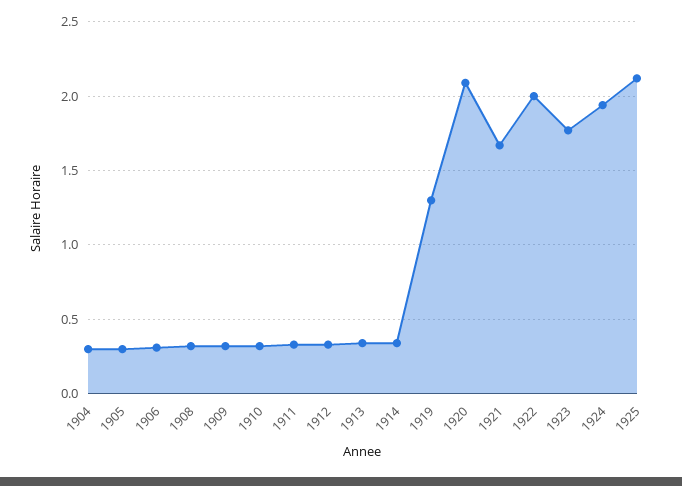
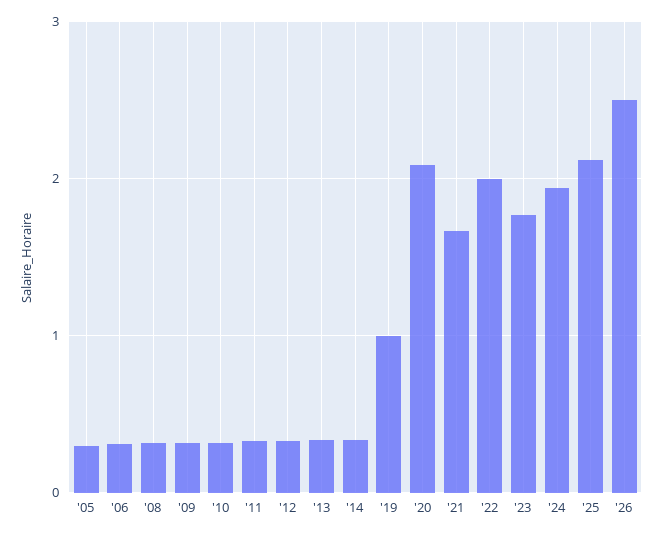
1904: 0.3 -> none
1919: 1.3 -> 1
'26: none -> 2.5

